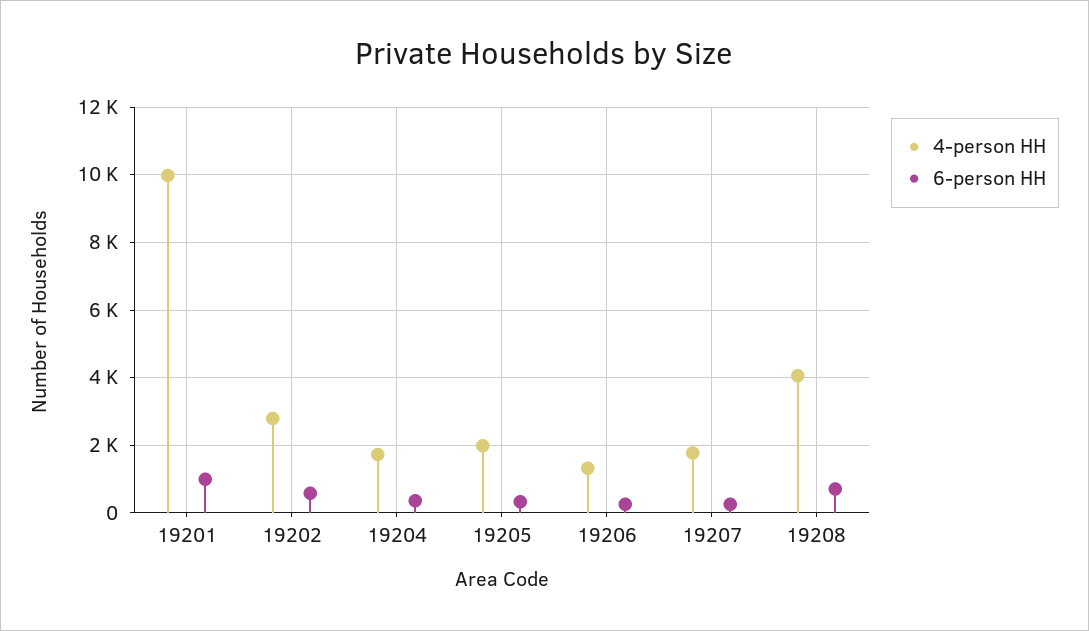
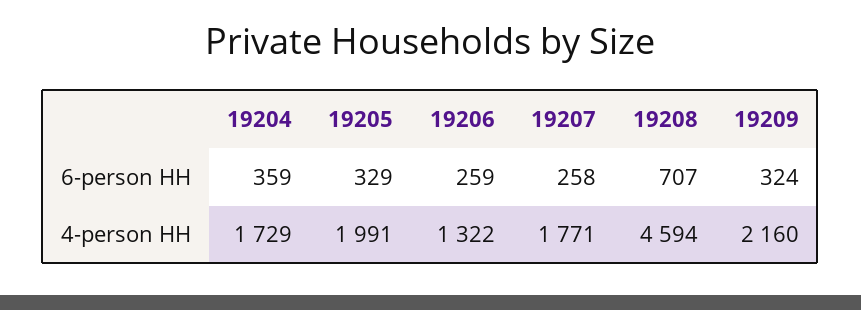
4-person HH, 19201: 10000 -> none
6-person HH, 19201: 1000 -> none
4-person HH, 19202: 2800 -> none
6-person HH, 19202: 600 -> none
4-person HH, 19208: 4000 -> 4594
6-person HH, 19209: none -> 324
4-person HH, 19209: none -> 2160

